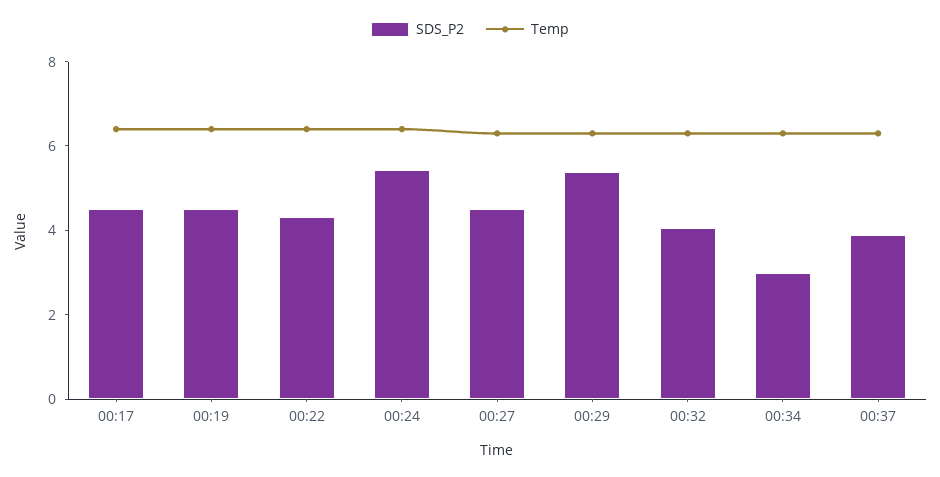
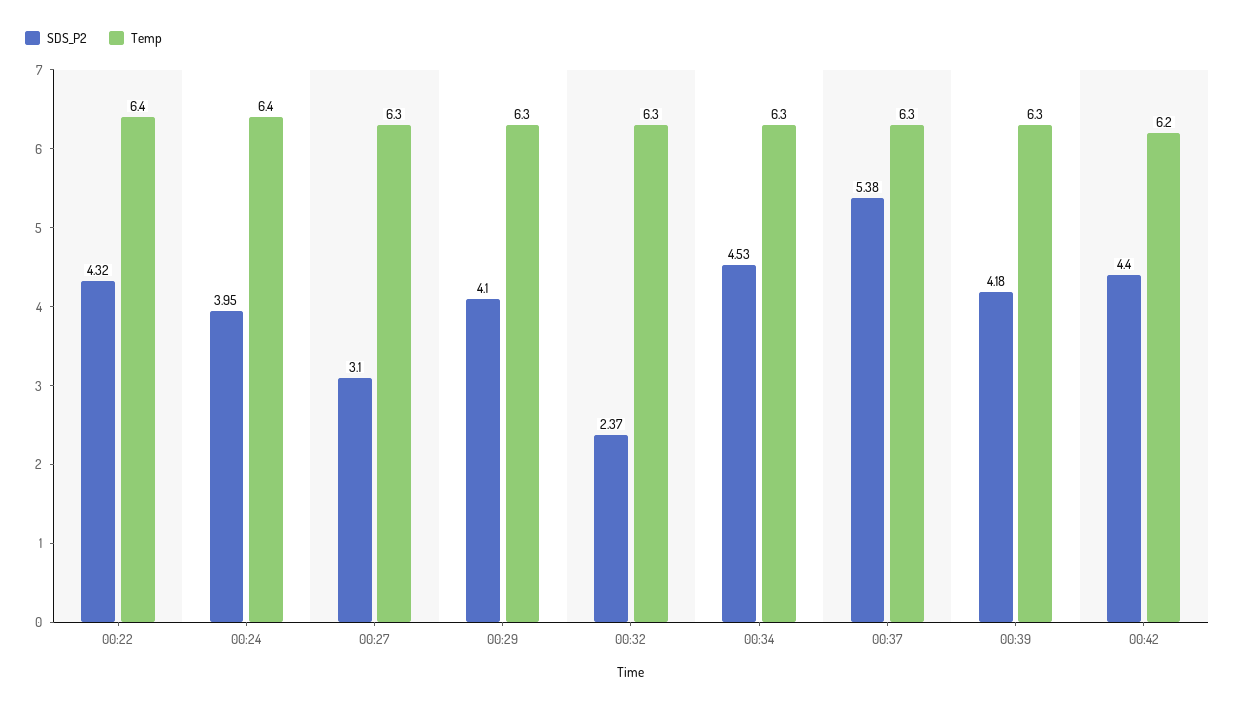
SDS_P2, 00:17: 4.5 -> none
Temp, 00:17: 6.5 -> none
SDS_P2, 00:19: 4.5 -> none
Temp, 00:19: 6.5 -> none
SDS_P2, 00:24: 5.5 -> 3.95
SDS_P2, 00:27: 4.5 -> 3.1
SDS_P2, 00:29: 5.5 -> 4.1
SDS_P2, 00:32: 4 -> 2.37
SDS_P2, 00:34: 3 -> 4.53
SDS_P2, 00:37: 4 -> 5.38
SDS_P2, 00:39: none -> 4.18
Temp, 00:39: none -> 6.3
SDS_P2, 00:42: none -> 4.4
Temp, 00:42: none -> 6.2

